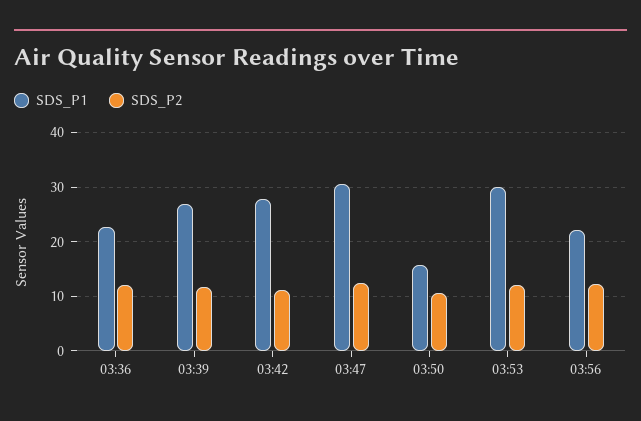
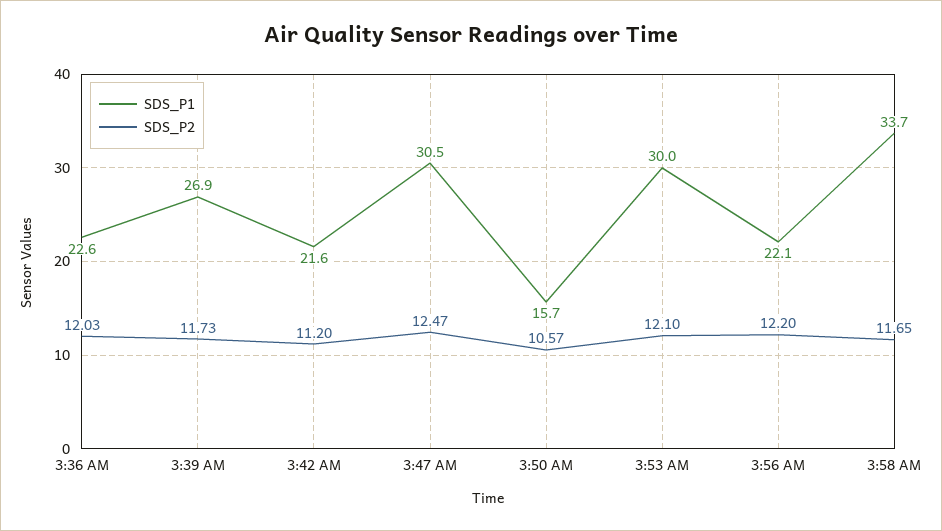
SDS_P1, 03:42: 28 -> 21.6
SDS_P1, 3:58 AM: none -> 33.7
SDS_P2, 3:58 AM: none -> 11.65

